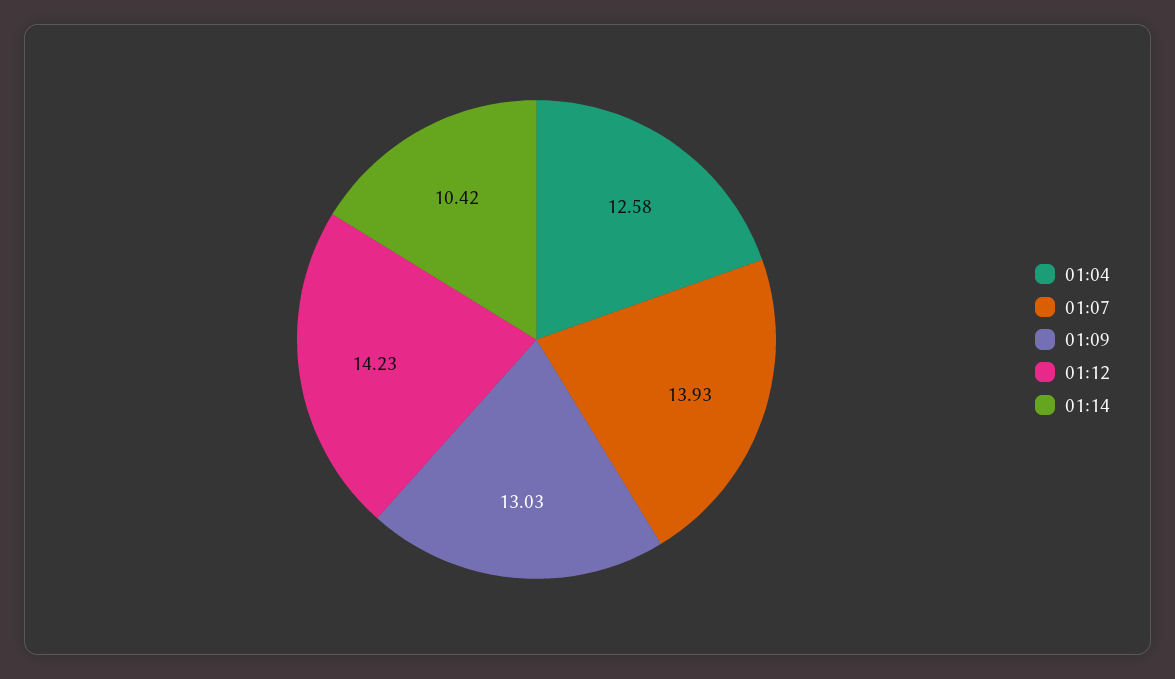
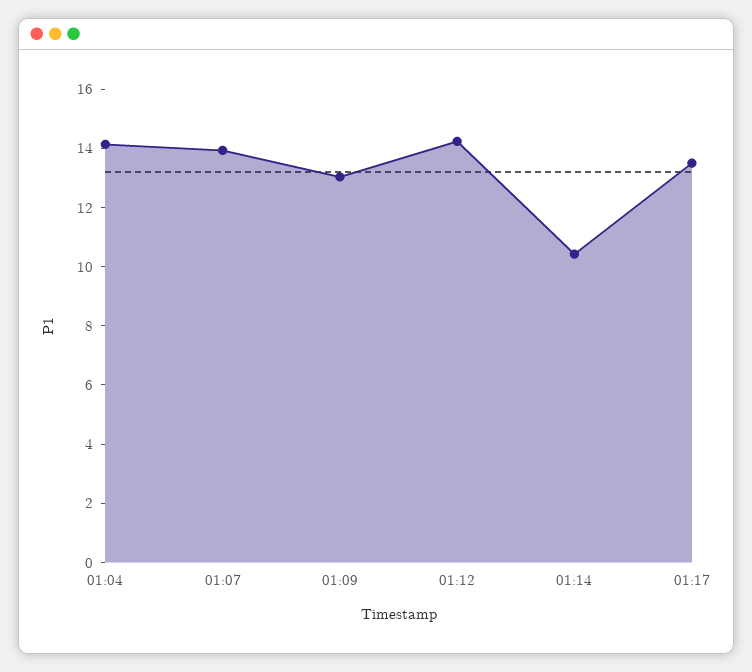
01:04: 12.58 -> 14
01:17: none -> 13.5

